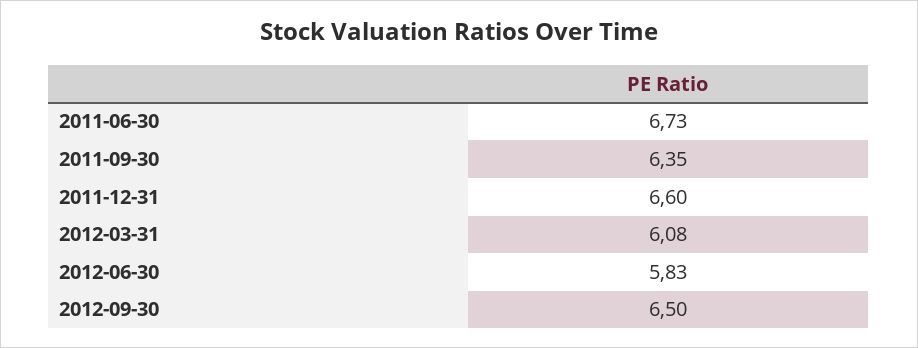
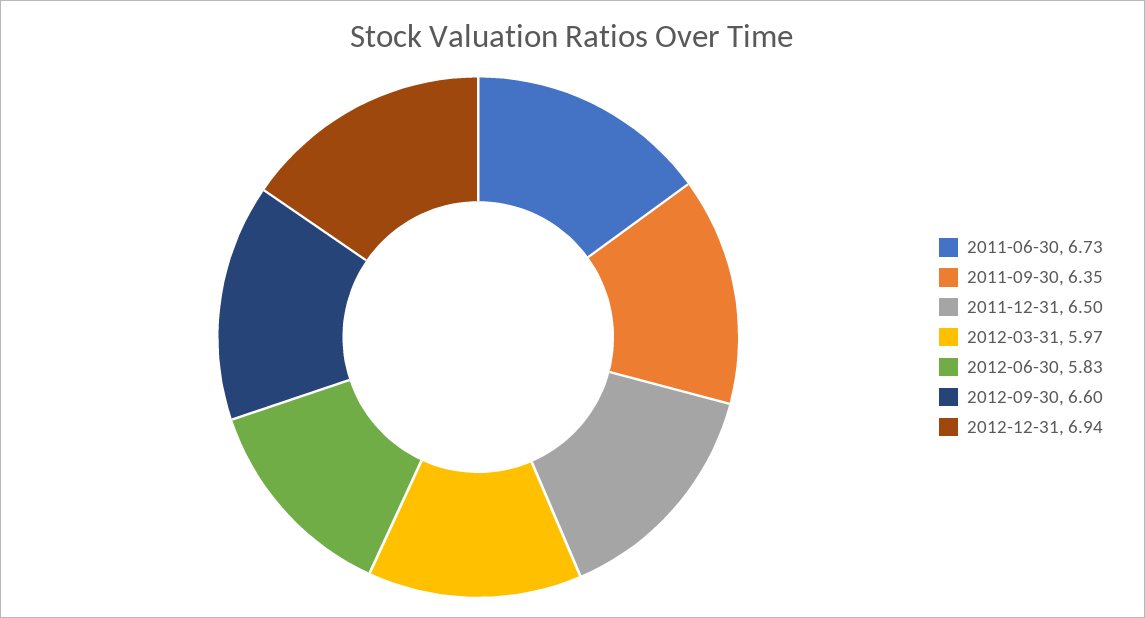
2011-12-31: 6.6 -> 6.5
2012-03-31: 6.08 -> 5.97
2012-09-30: 6.5 -> 6.6
2012-12-31: none -> 6.94

